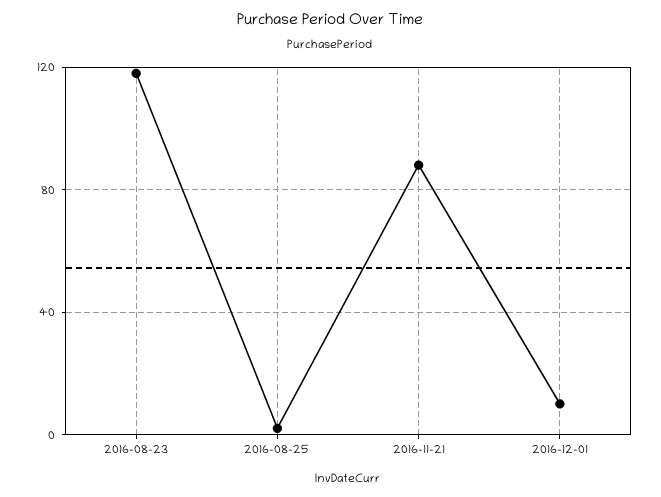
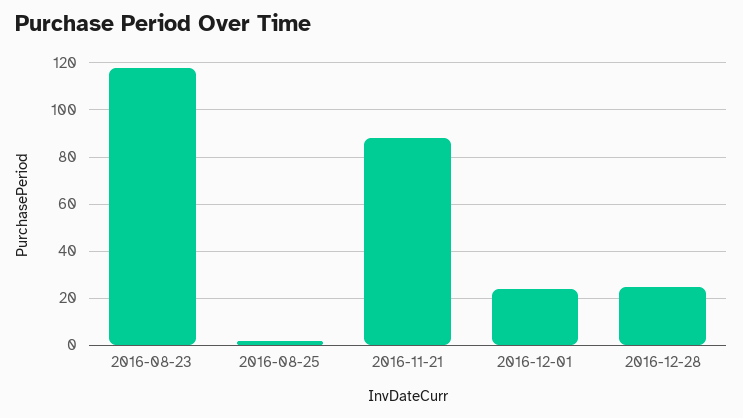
2016-12-01: 10 -> 25
2016-12-28: none -> 25

